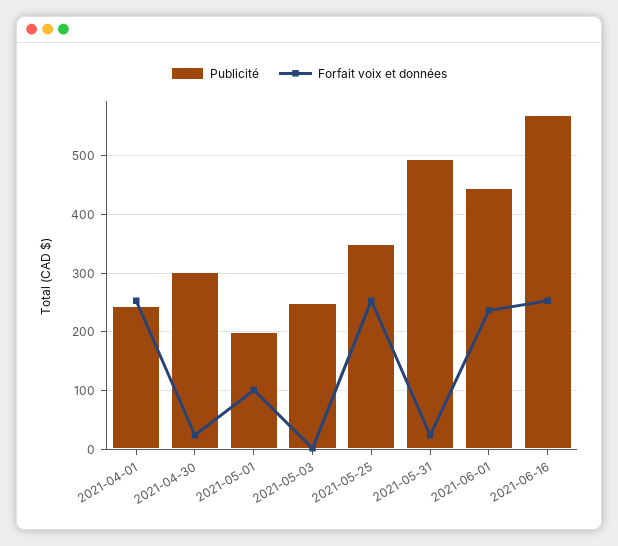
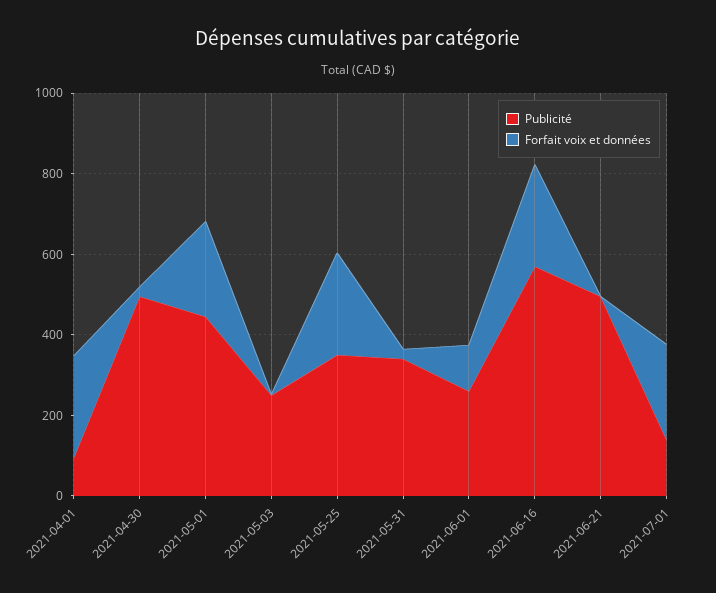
Publicité, 2021-04-01: 240 -> 100
Publicité, 2021-04-30: 300 -> 500
Publicité, 2021-05-01: 200 -> 450
Forfait voix et données, 2021-05-01: 100 -> 250
Publicité, 2021-05-31: 500 -> 350
Publicité, 2021-06-01: 440 -> 250
Forfait voix et données, 2021-06-01: 240 -> 100
Publicité, 2021-06-21: none -> 500
Forfait voix et données, 2021-06-21: none -> 0
Publicité, 2021-07-01: none -> 150
Forfait voix et données, 2021-07-01: none -> 250

